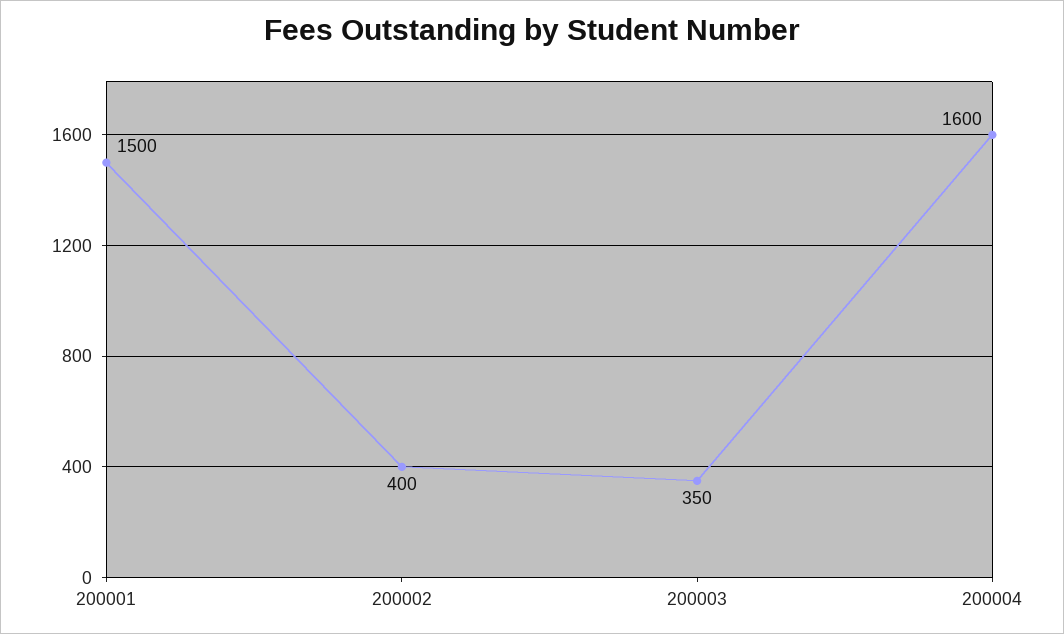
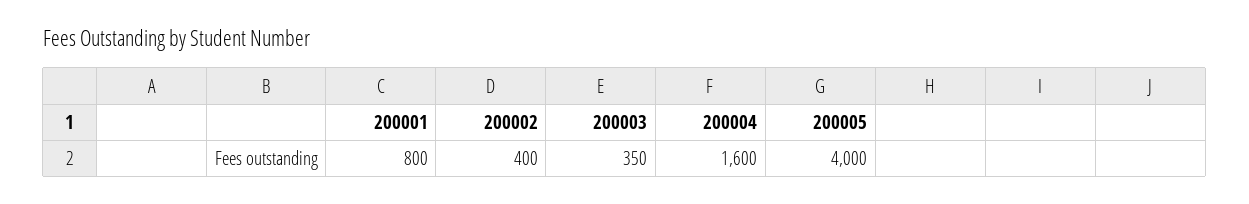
200001: 1500 -> 800
200005: none -> 4000

